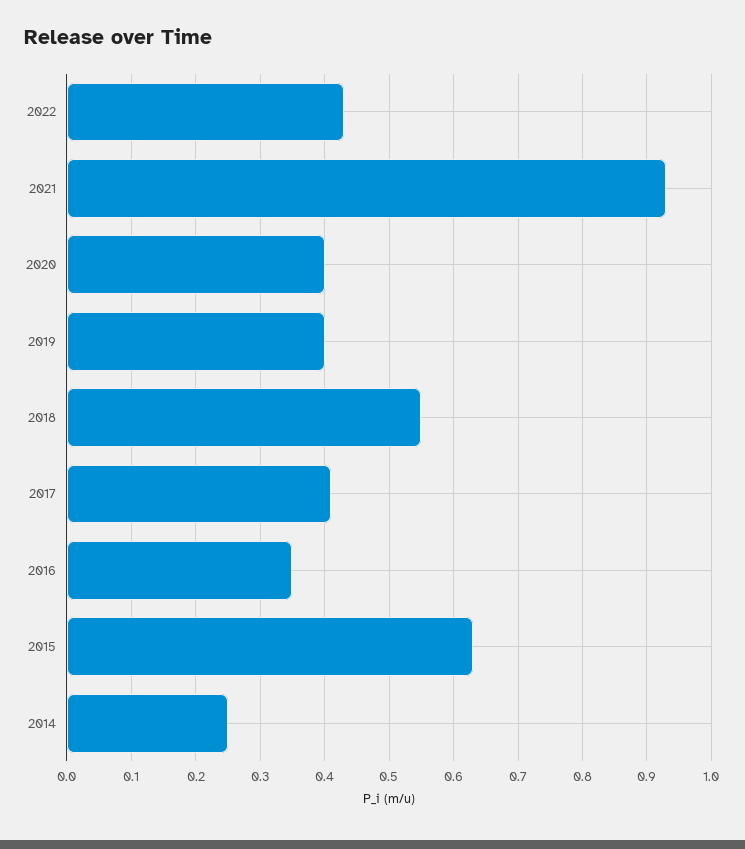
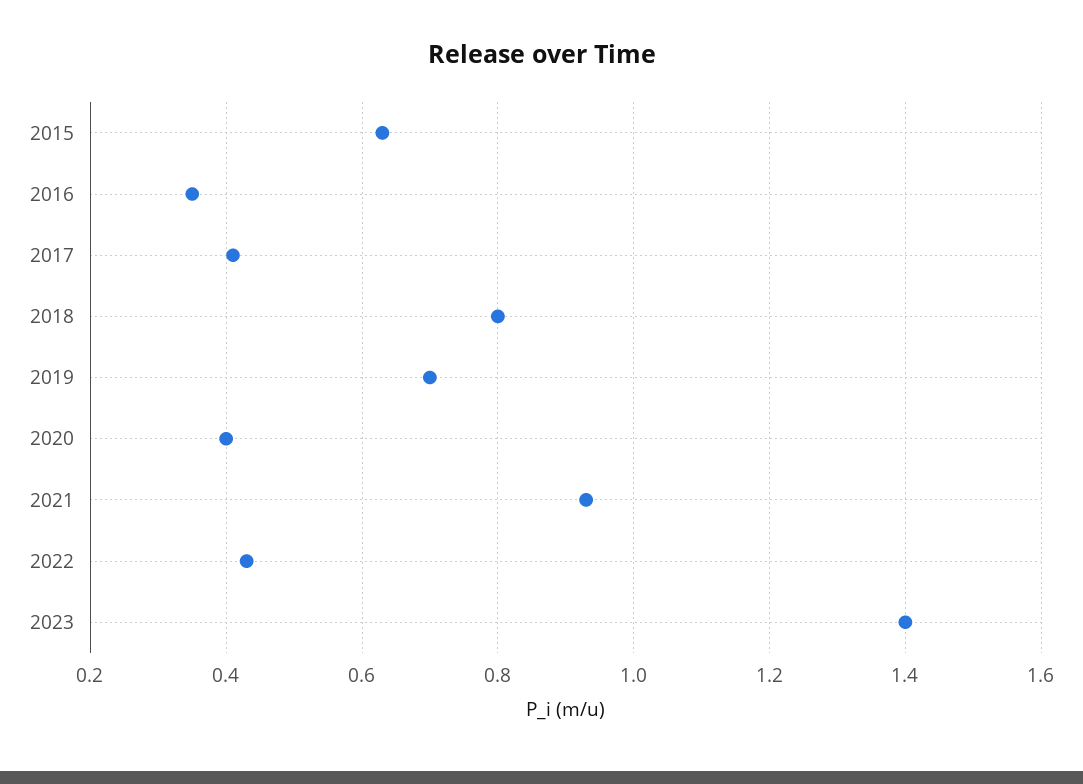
2019: 0.4 -> 0.7
2018: 0.55 -> 0.8
2014: 0.25 -> none
2023: none -> 1.4

